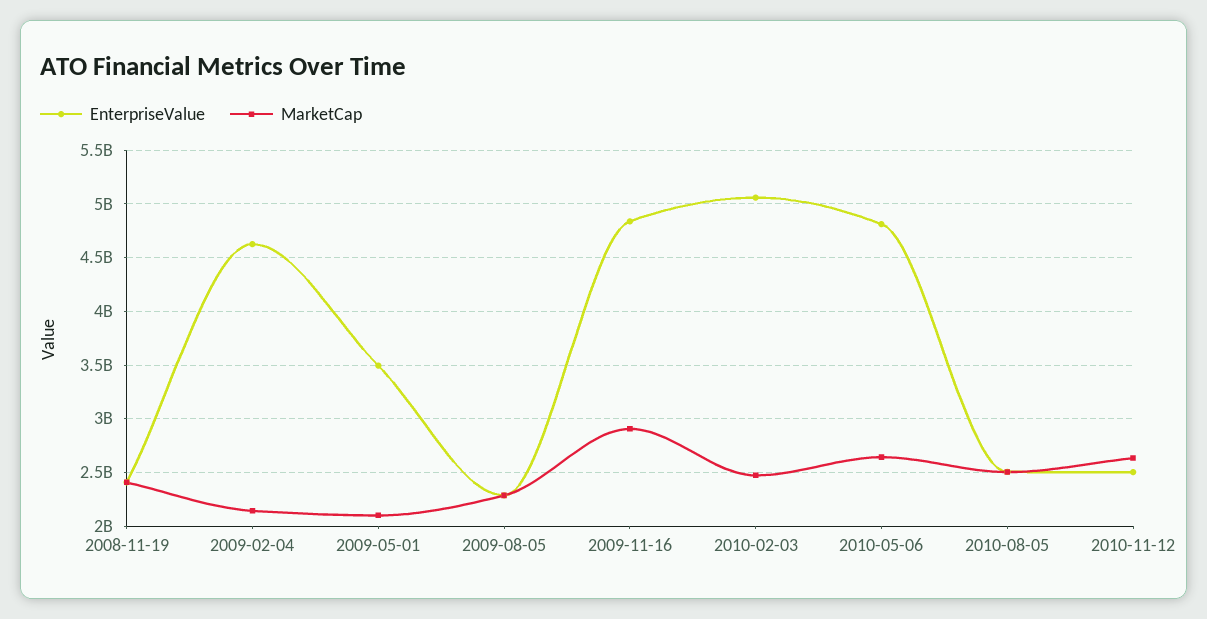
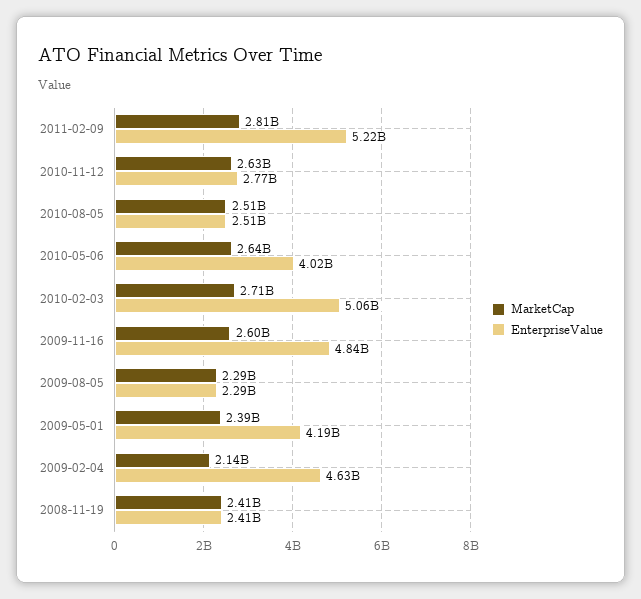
EnterpriseValue, 2009-05-01: 3500000000 -> 4190000000
MarketCap, 2009-05-01: 2100000000 -> 2390000000
MarketCap, 2009-11-16: 2900000000 -> 2600000000
MarketCap, 2010-02-03: 2500000000 -> 2710000000
EnterpriseValue, 2010-05-06: 4800000000 -> 4020000000
EnterpriseValue, 2010-11-12: 2500000000 -> 2770000000
MarketCap, 2011-02-09: none -> 2810000000
EnterpriseValue, 2011-02-09: none -> 5220000000

